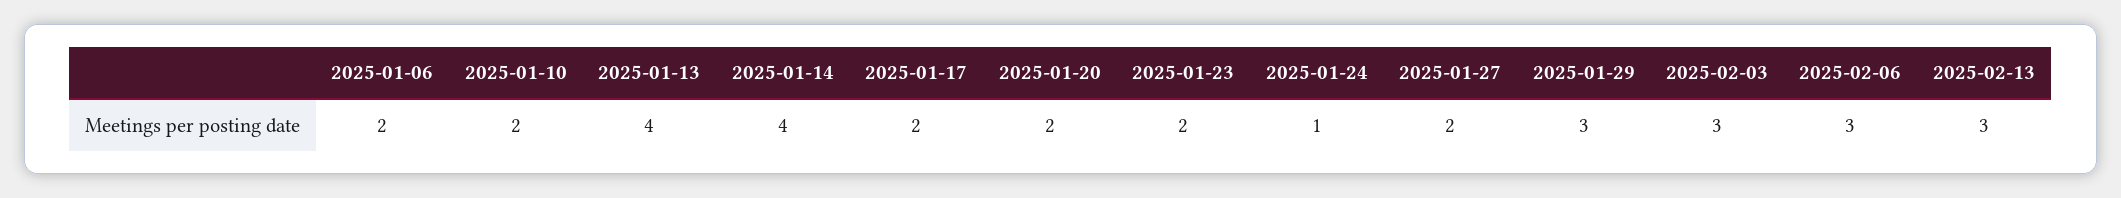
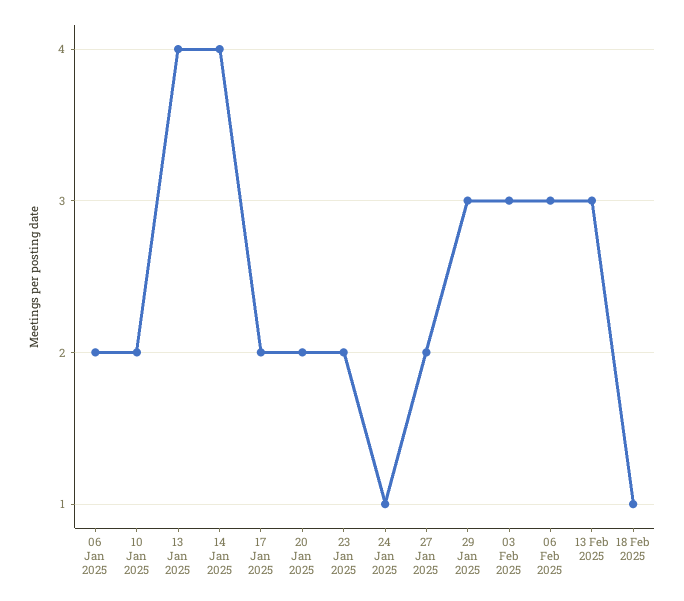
18 Feb 2025: none -> 1

